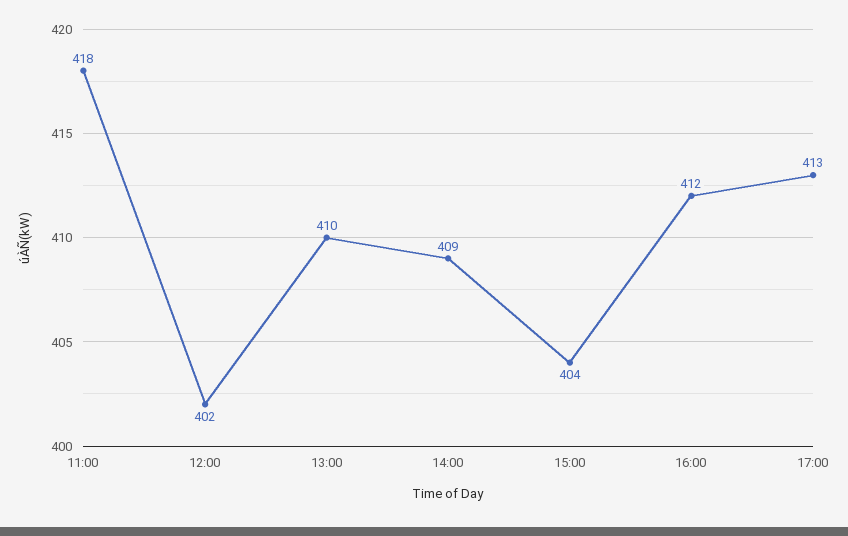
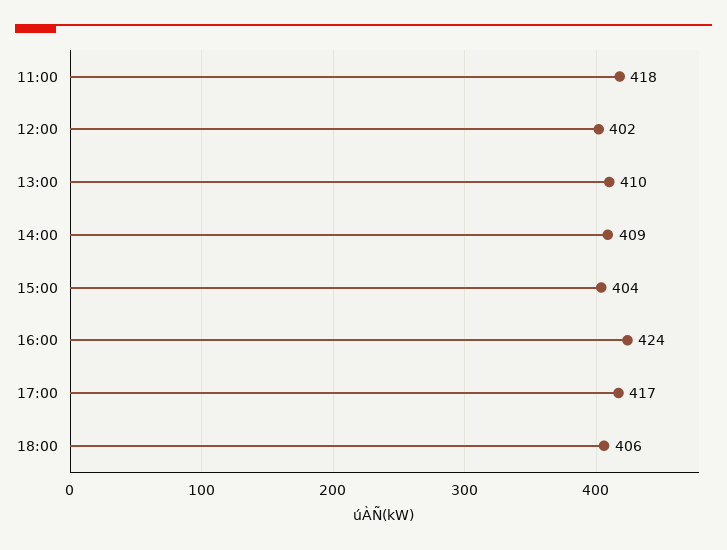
16:00: 412 -> 424
17:00: 413 -> 417
18:00: none -> 406

